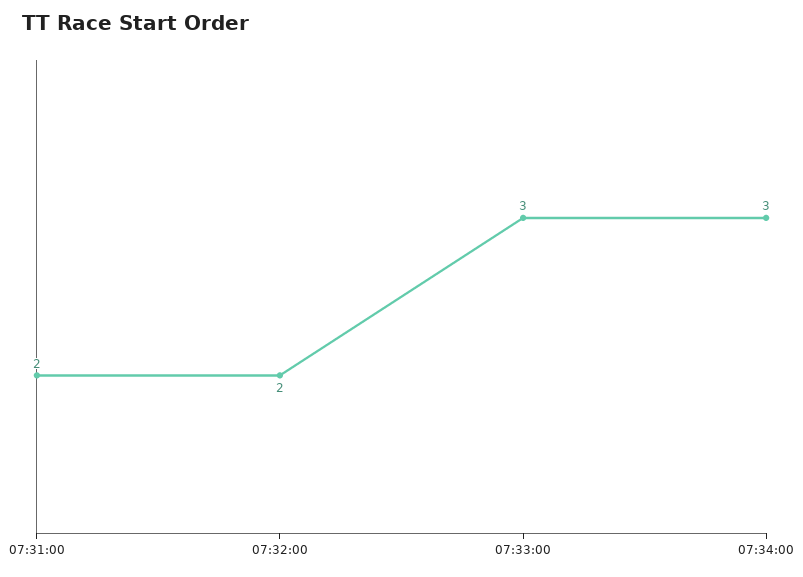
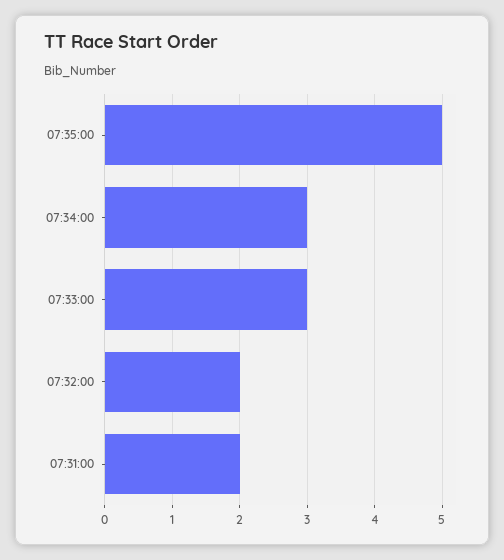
07:35:00: none -> 5

